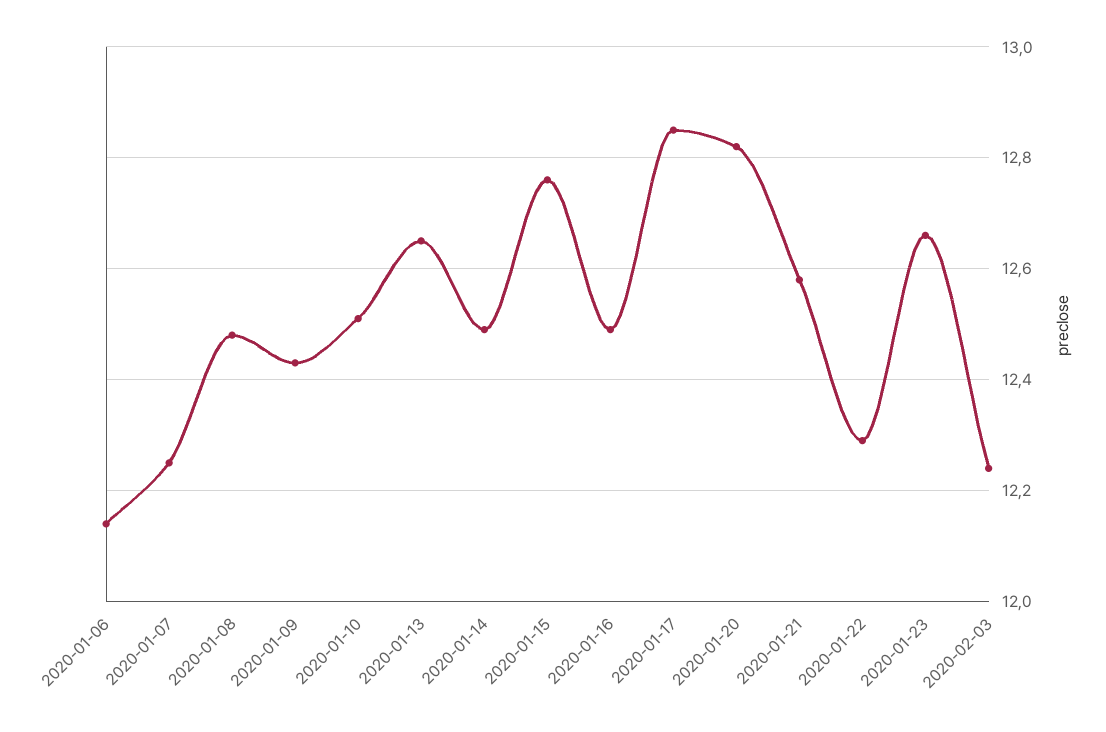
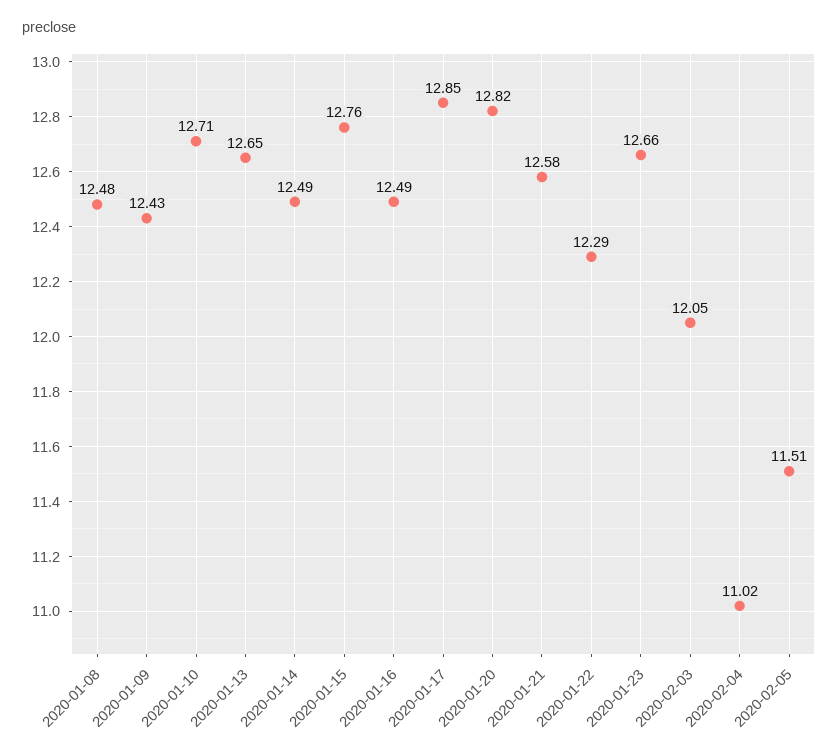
2020-01-06: 12.15 -> none
2020-01-07: 12.25 -> none
2020-01-10: 12.5 -> 12.71
2020-02-03: 12.25 -> 12.05
2020-02-04: none -> 11.02
2020-02-05: none -> 11.51

